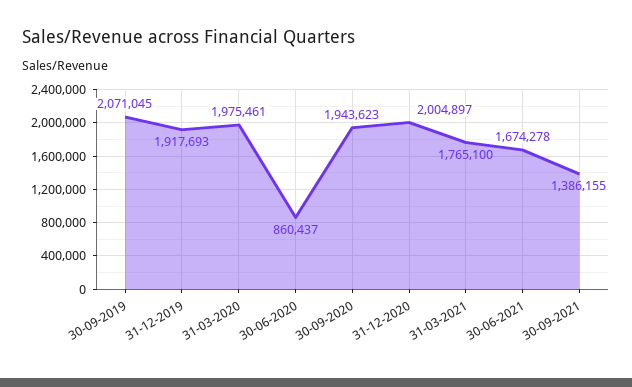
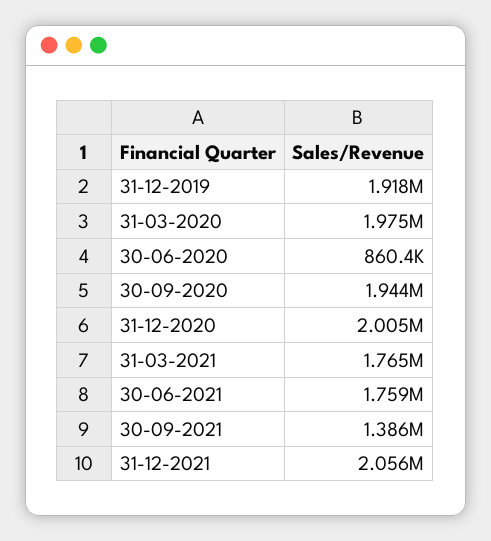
30-09-2019: 2071045 -> none
30-06-2021: 1674278 -> 1759000
31-12-2021: none -> 2056000

